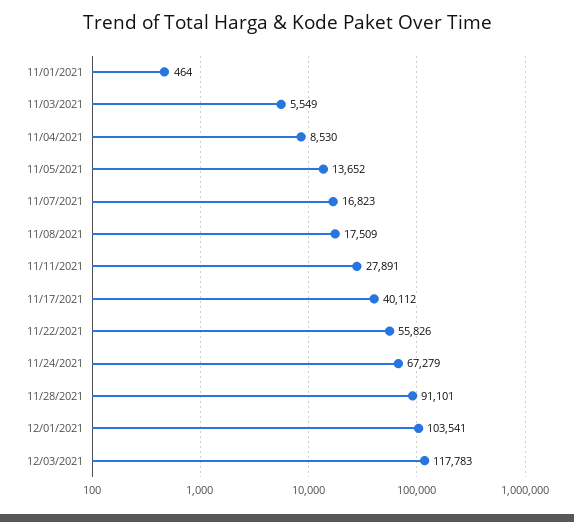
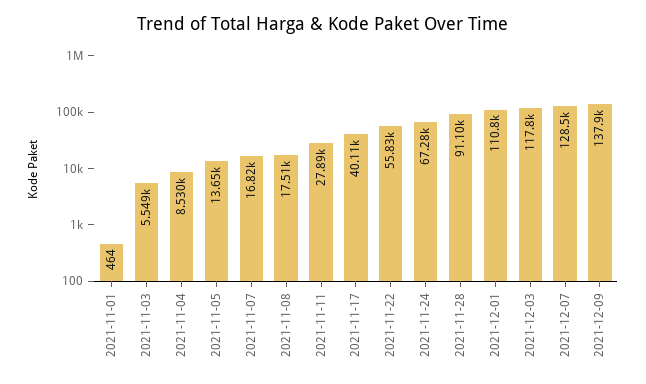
12/01/2021: 103541 -> 110800
2021-12-07: none -> 128500
2021-12-09: none -> 137900

